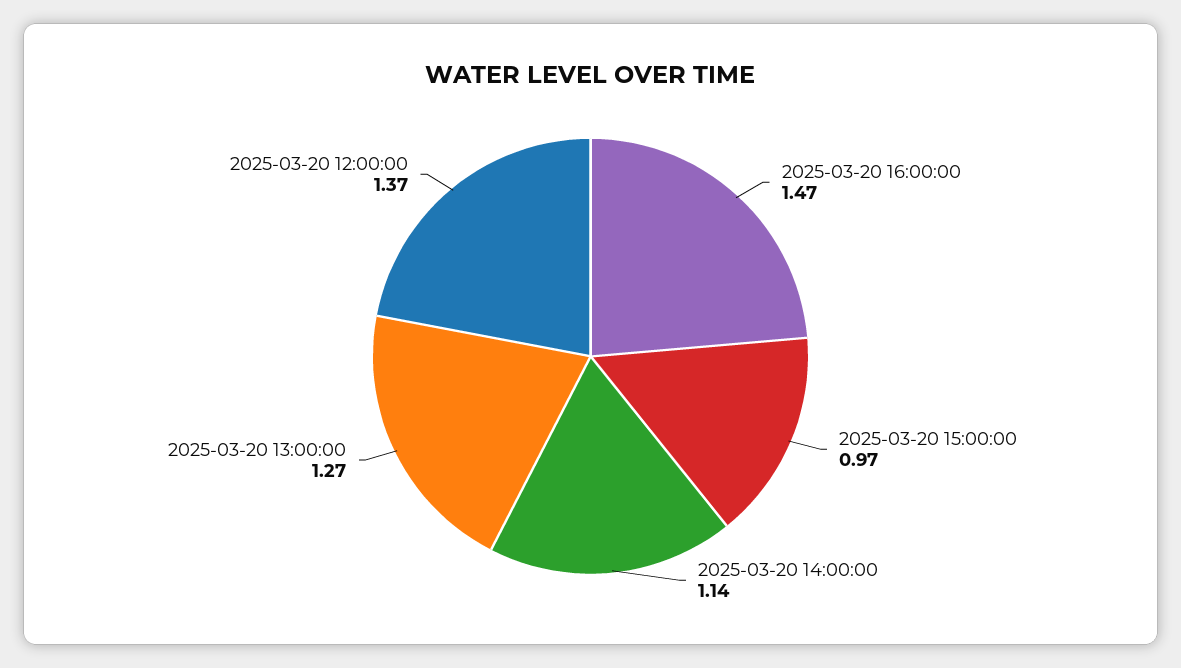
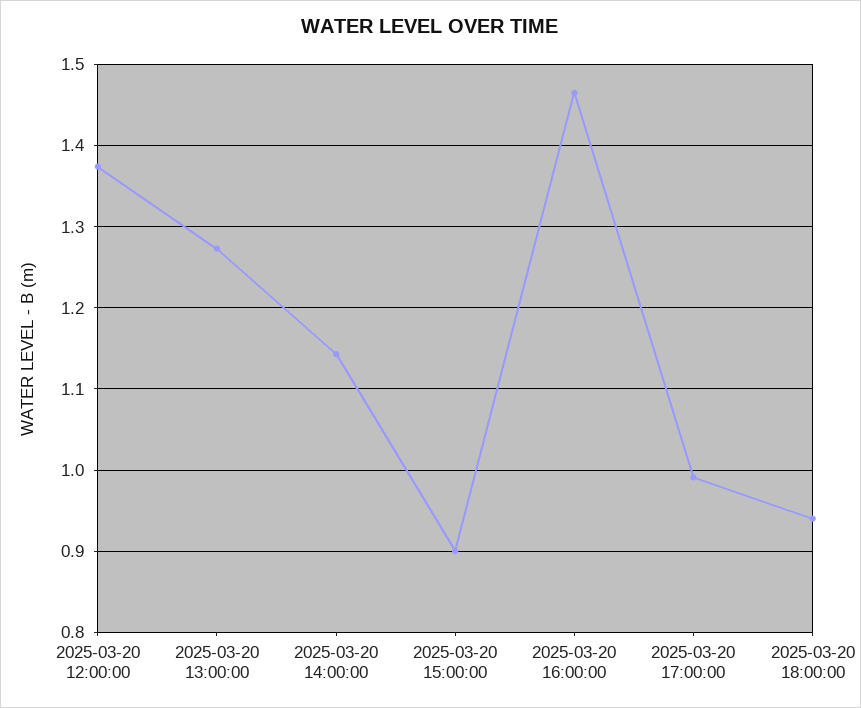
2025-03-20 15:00:00: 0.97 -> 0.9
2025-03-20 17:00:00: none -> 0.99
2025-03-20 18:00:00: none -> 0.94

